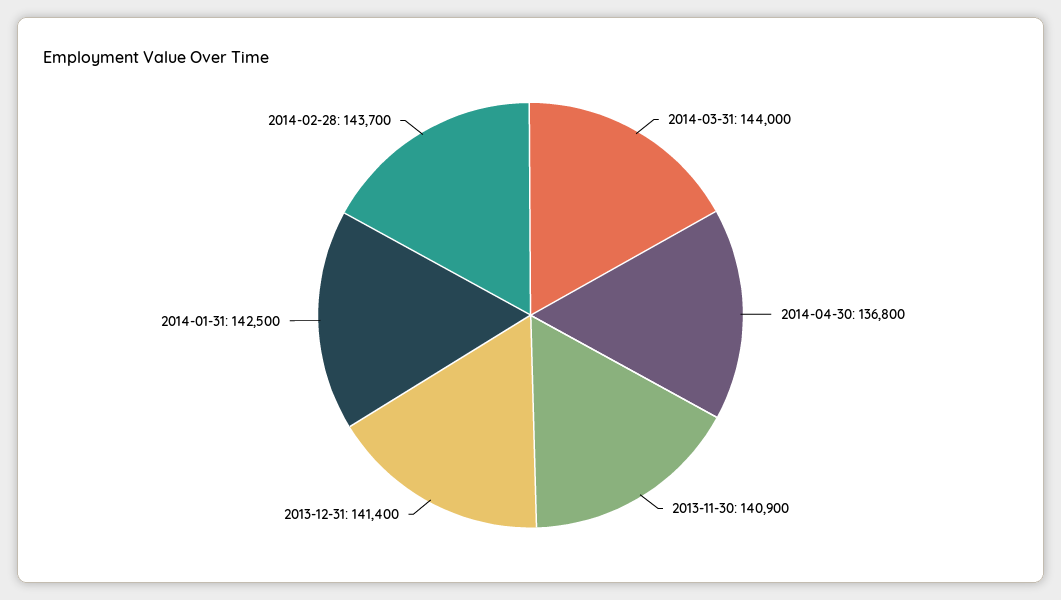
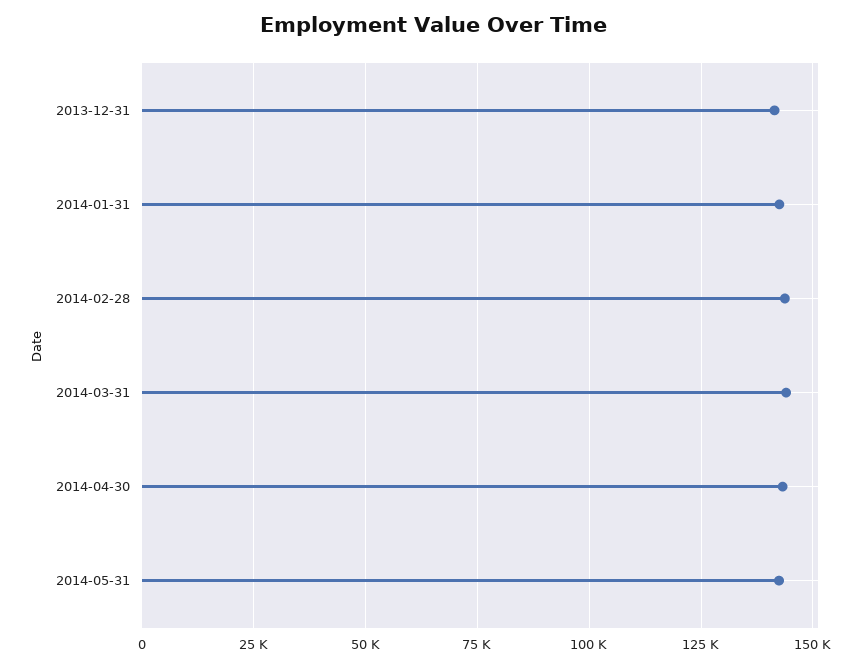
2014-04-30: 136800 -> 142500
2013-11-30: 140900 -> none
2014-05-31: none -> 142500

